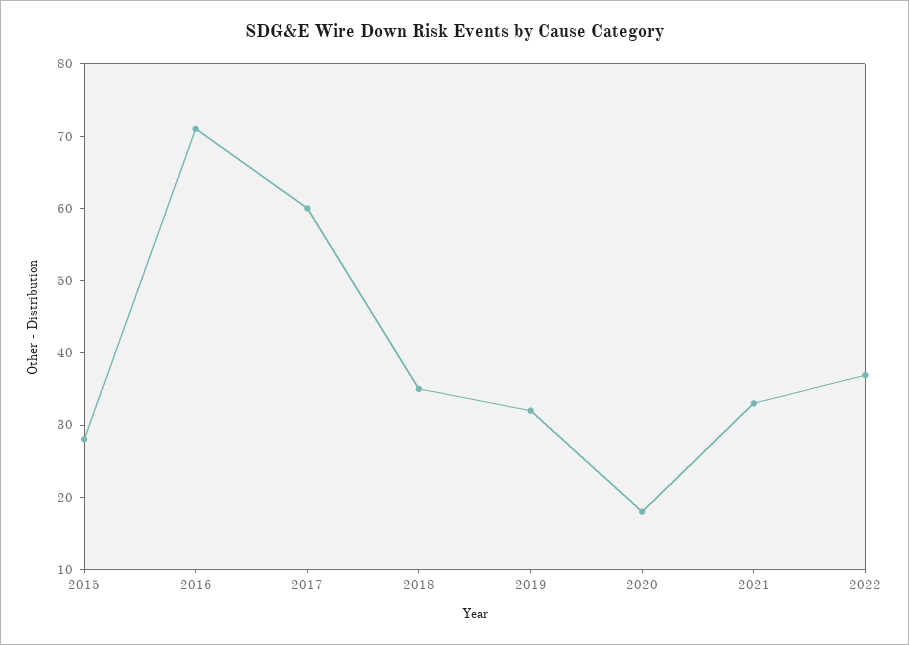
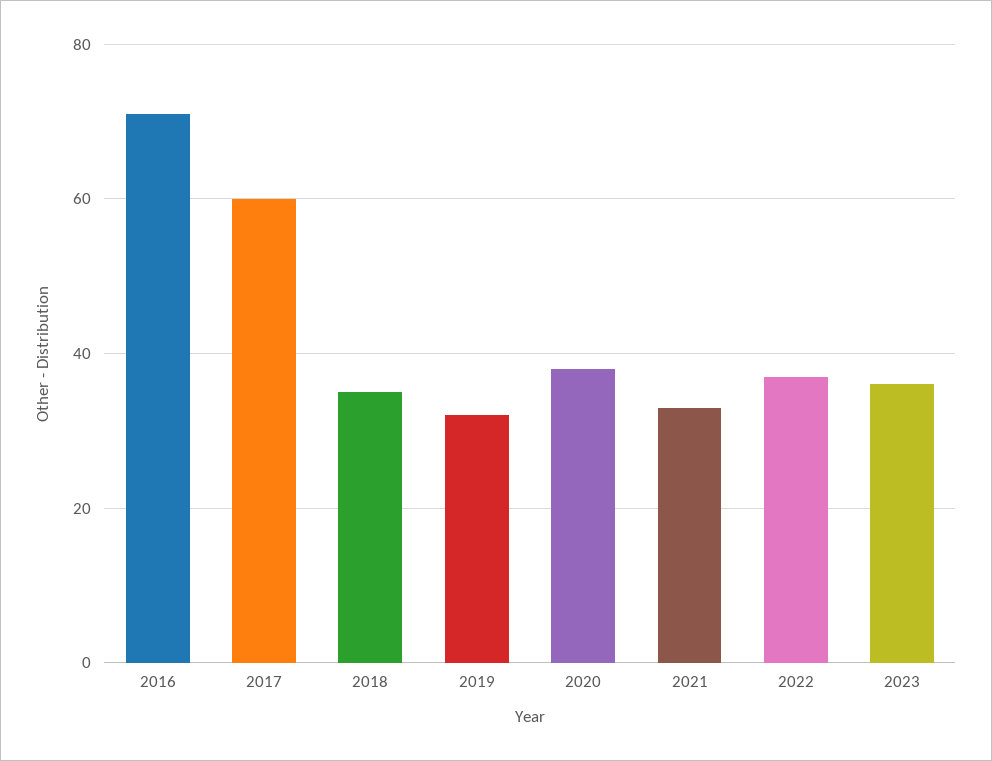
2015: 28 -> none
2020: 18 -> 38
2023: none -> 36

